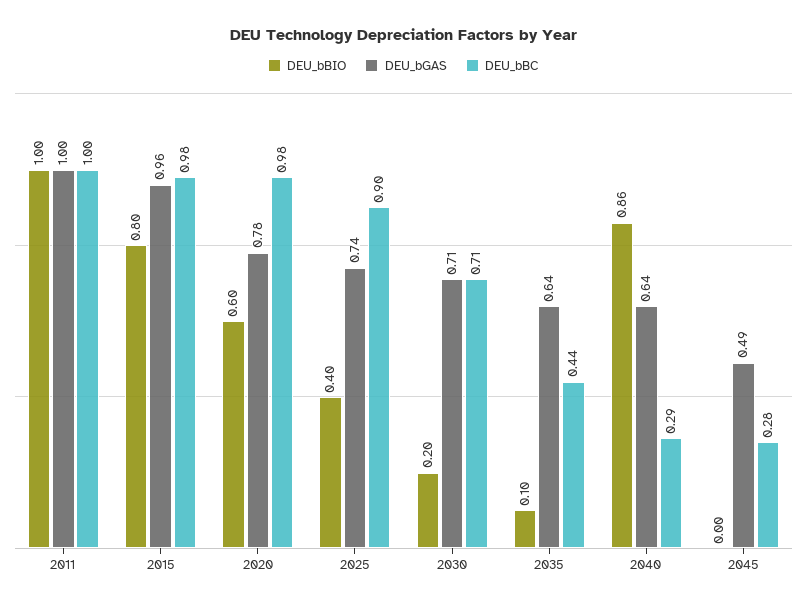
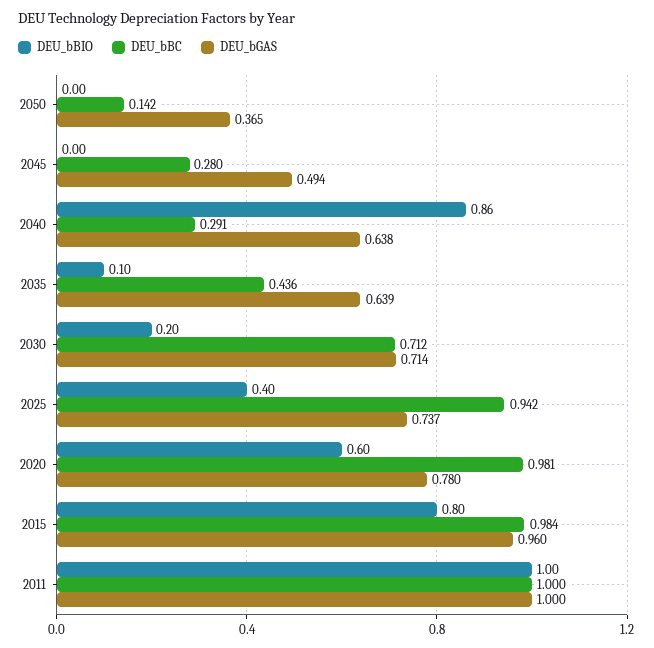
DEU_bBC, 2025: 0.9 -> 0.942
DEU_bBIO, 2050: none -> 0
DEU_bBC, 2050: none -> 0.142
DEU_bGAS, 2050: none -> 0.365

